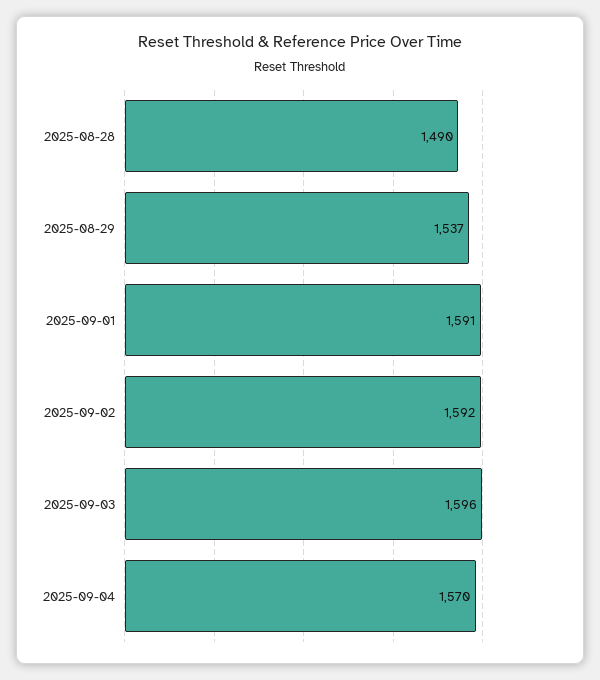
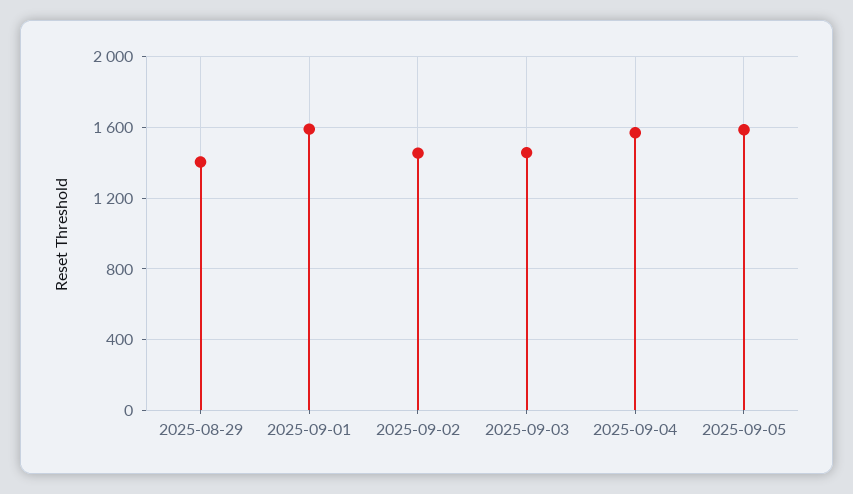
2025-08-28: 1490 -> none
2025-08-29: 1537 -> 1400
2025-09-02: 1592 -> 1450
2025-09-03: 1596 -> 1450
2025-09-05: none -> 1600

